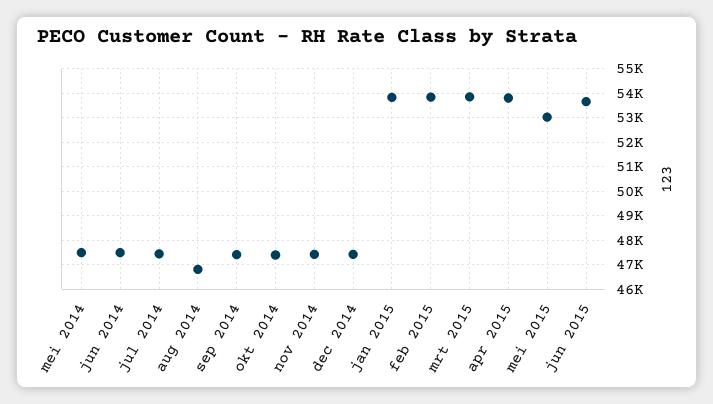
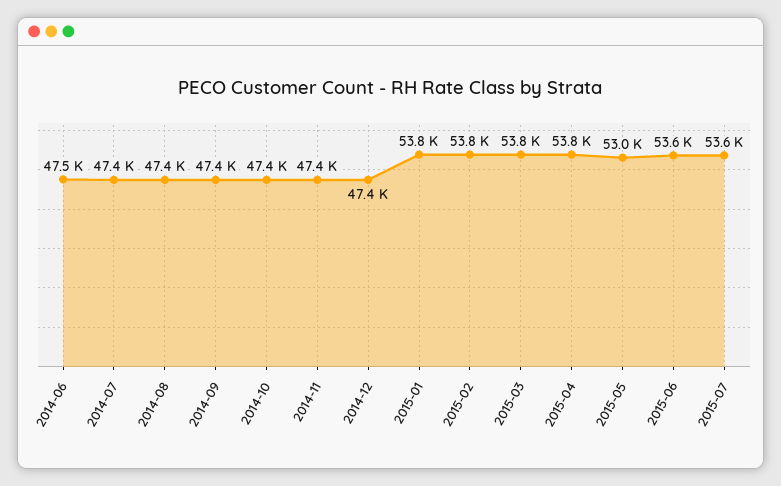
mei 2014: 47500 -> none
aug 2014: 46750 -> 47400
2015-07: none -> 53600

